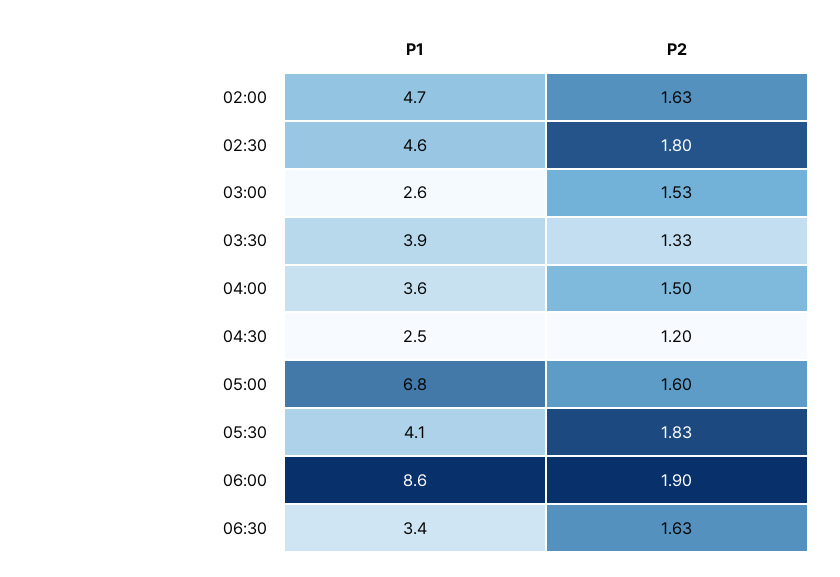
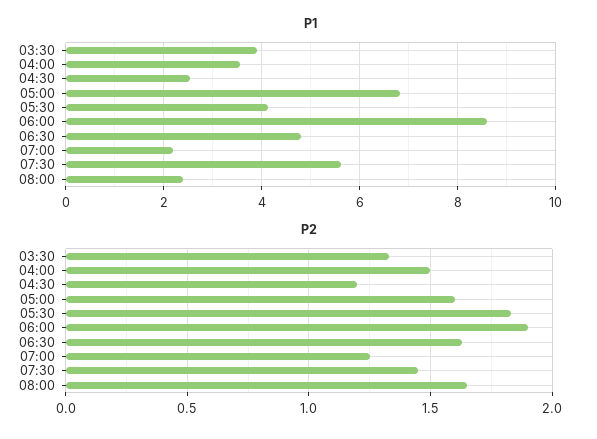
P1, 02:00: 4.7 -> none
P2, 02:00: 1.63 -> none
P1, 02:30: 4.6 -> none
P2, 02:30: 1.8 -> none
P1, 03:00: 2.6 -> none
P2, 03:00: 1.53 -> none
P1, 06:30: 3.4 -> 4.8
P1, 07:00: none -> 2.2
P1, 07:30: none -> 5.6
P1, 08:00: none -> 2.4
P2, 07:00: none -> 1.25
P2, 07:30: none -> 1.45
P2, 08:00: none -> 1.65

